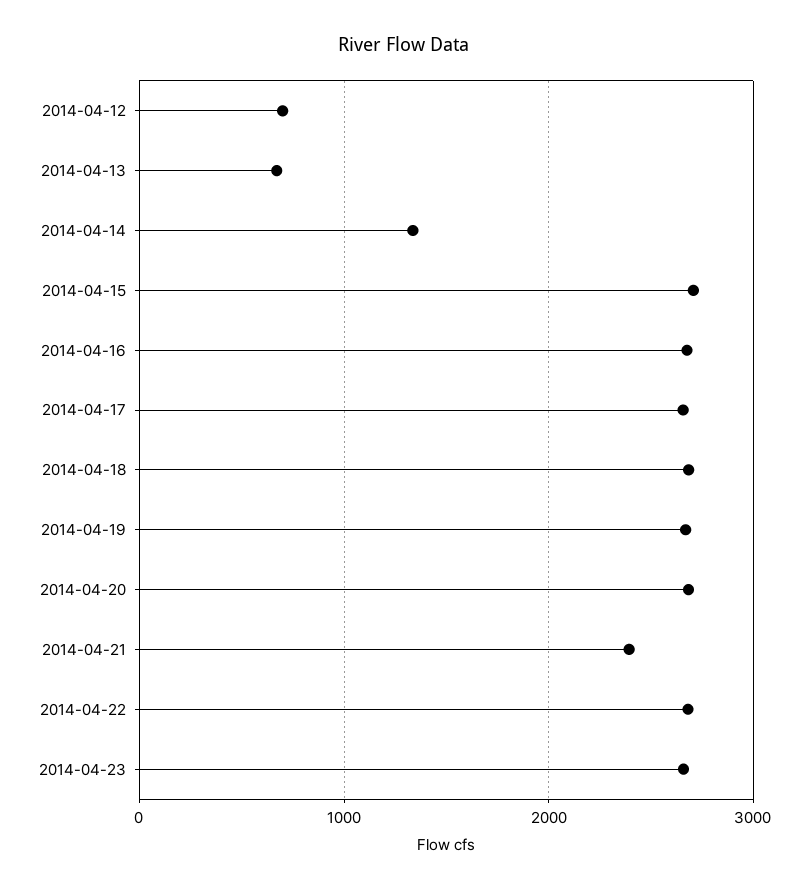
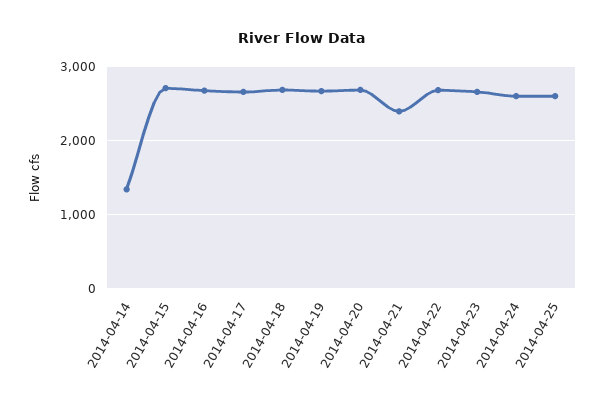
2014-04-12: 700 -> none
2014-04-13: 700 -> none
2014-04-24: none -> 2600
2014-04-25: none -> 2600

